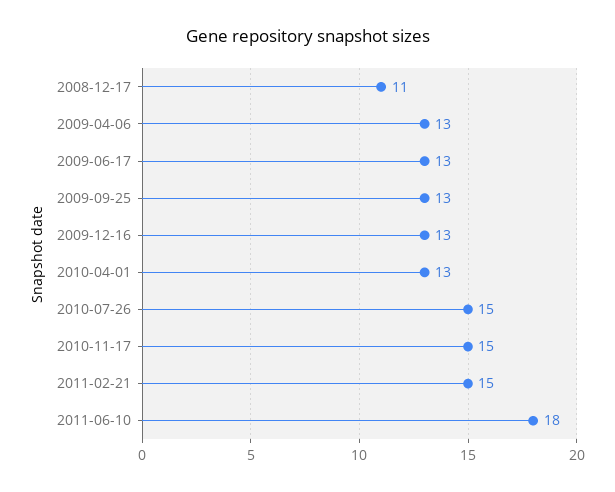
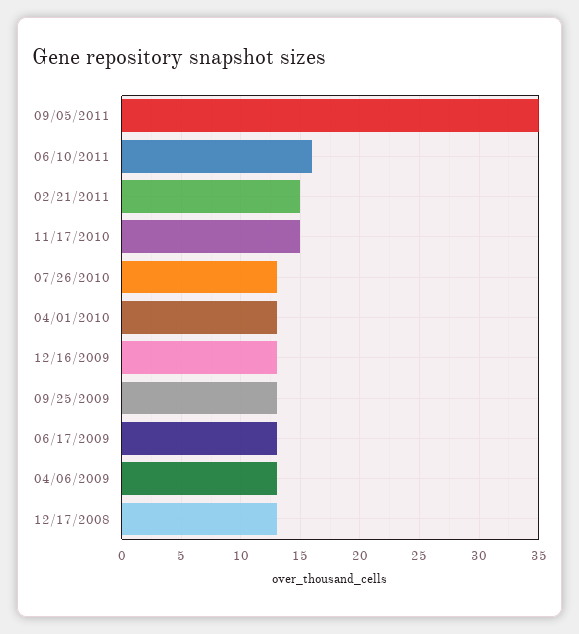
2008-12-17: 11 -> 13
2010-07-26: 15 -> 13
2011-06-10: 18 -> 16
09/05/2011: none -> 35

